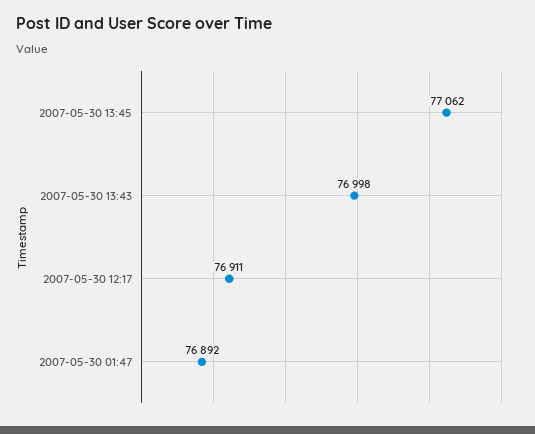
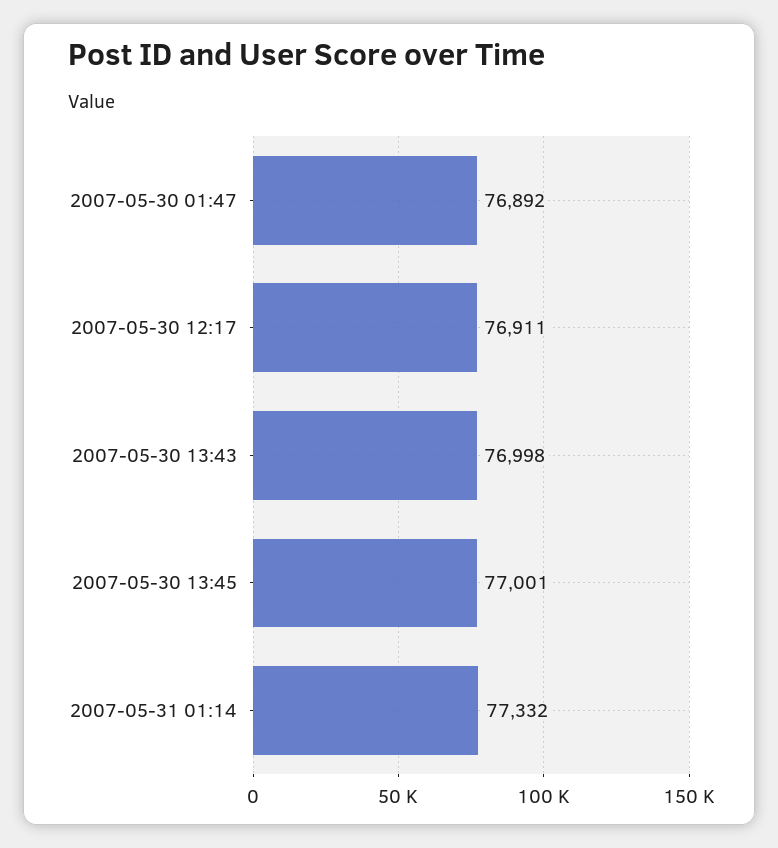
2007-05-30 13:45: 77062 -> 77001
2007-05-31 01:14: none -> 77332

